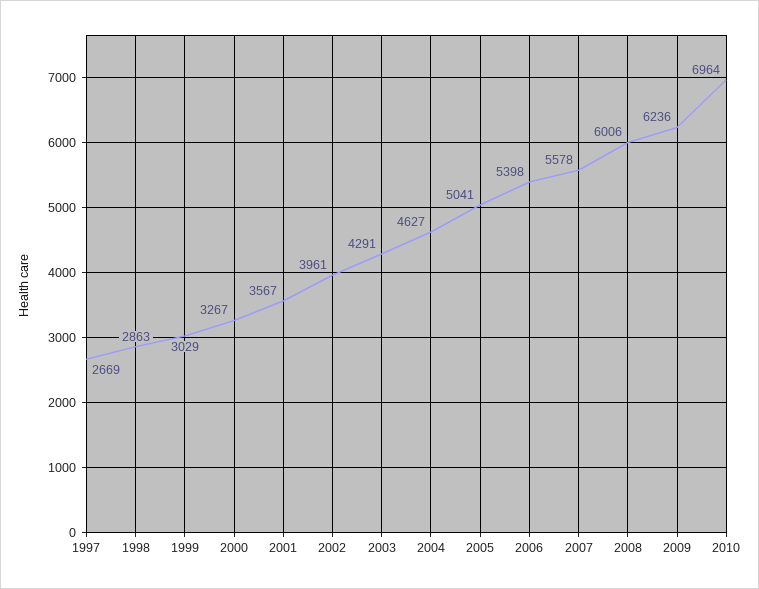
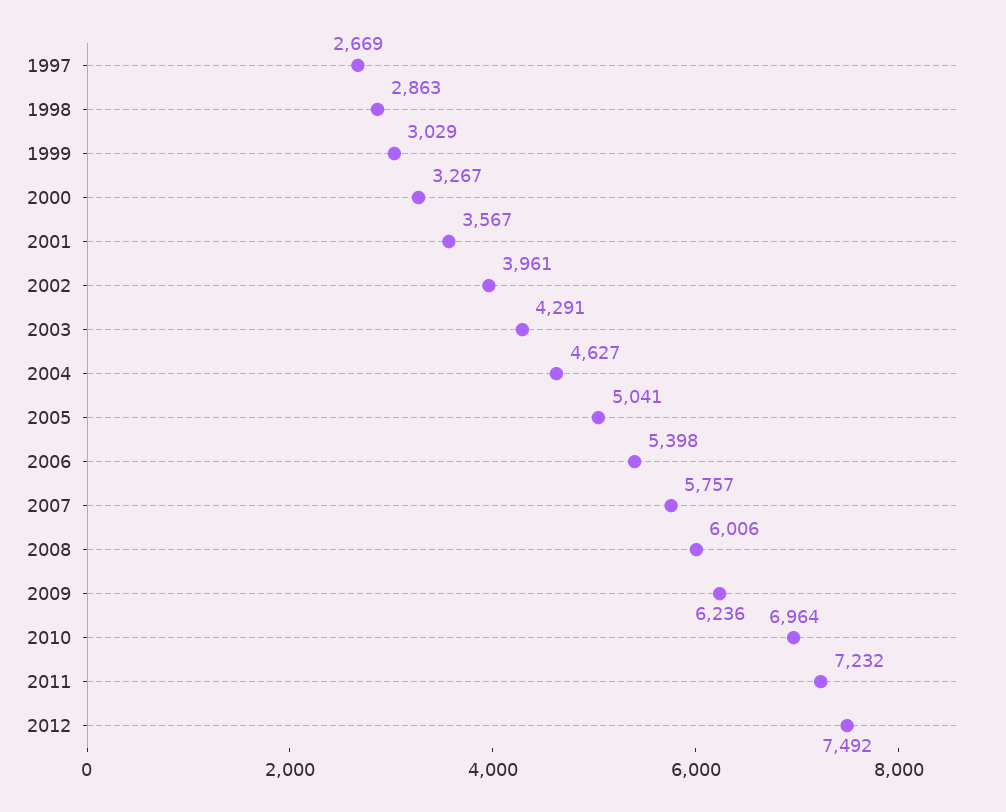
2007: 5578 -> 5757
2011: none -> 7232
2012: none -> 7492

